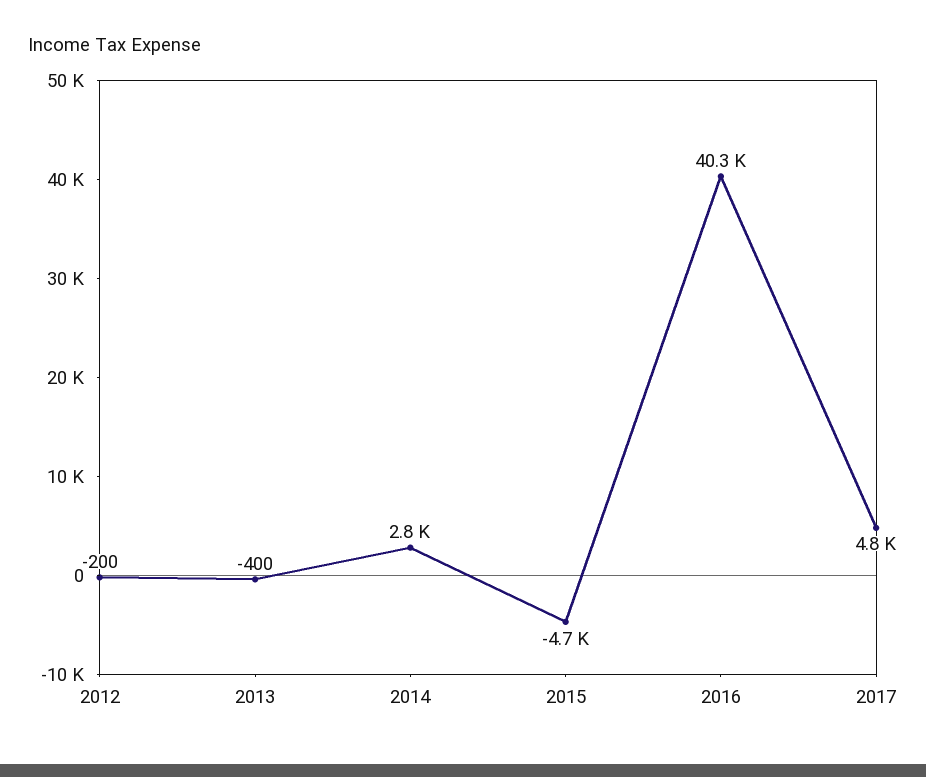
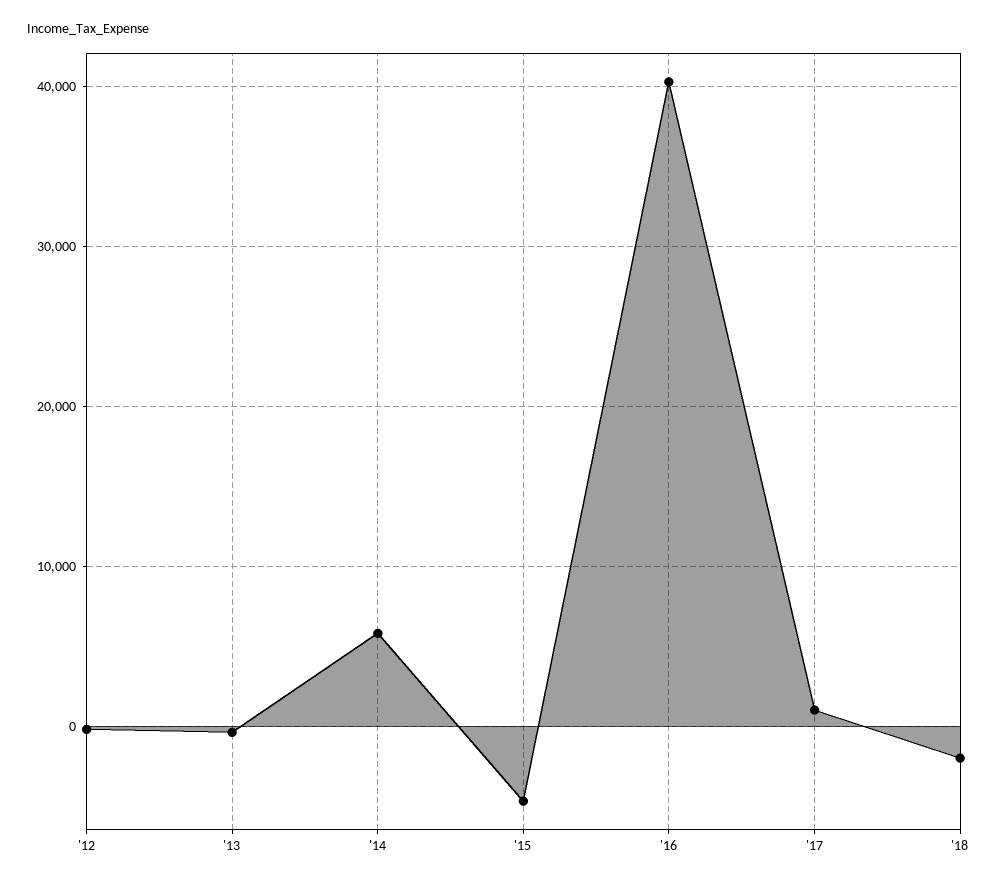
2014: 2800 -> 6000
2017: 4800 -> 1000
'18: none -> -2000

